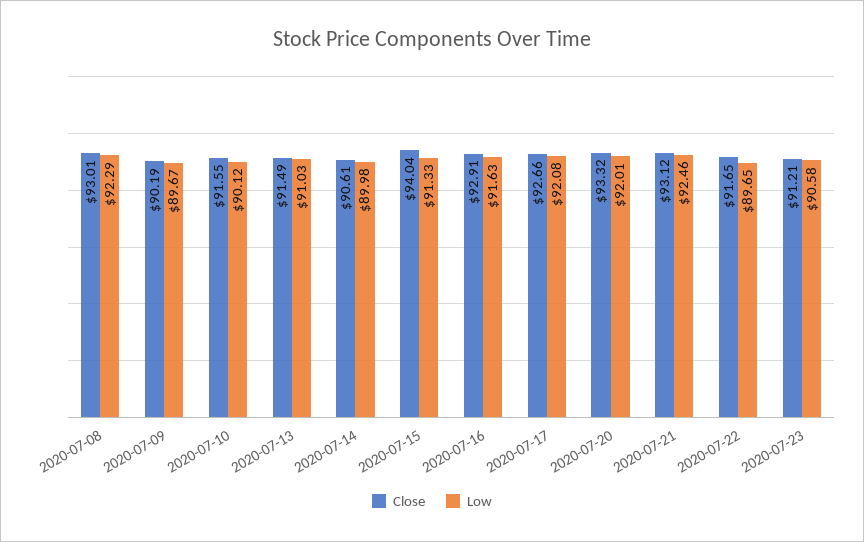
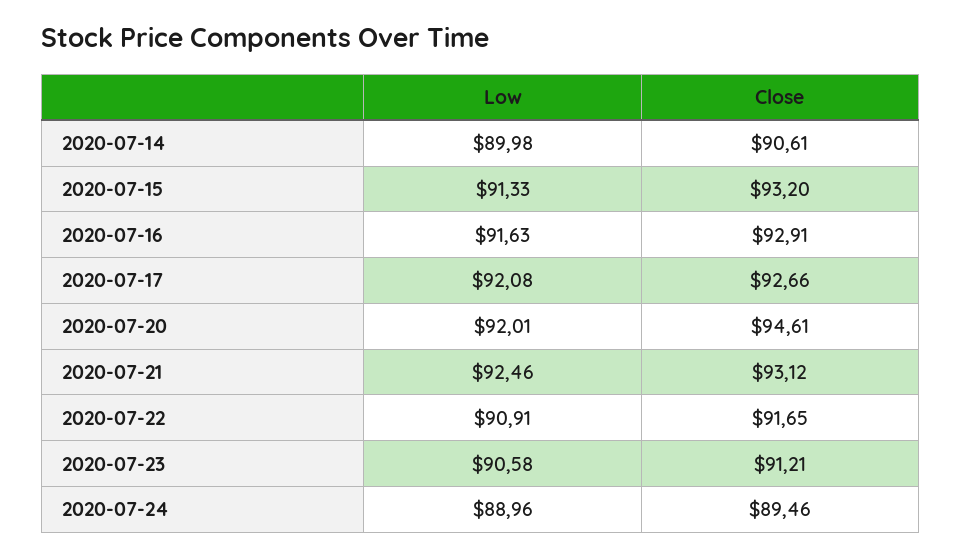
Close, 2020-07-08: 93.01 -> none
Low, 2020-07-08: 92.29 -> none
Close, 2020-07-09: 90.19 -> none
Low, 2020-07-09: 89.67 -> none
Close, 2020-07-10: 91.55 -> none
Low, 2020-07-10: 90.12 -> none
Close, 2020-07-13: 91.49 -> none
Low, 2020-07-13: 91.03 -> none
Close, 2020-07-15: 94.04 -> 93.2
Close, 2020-07-20: 93.32 -> 94.61
Low, 2020-07-22: 89.65 -> 90.91
Low, 2020-07-24: none -> 88.96
Close, 2020-07-24: none -> 89.46

